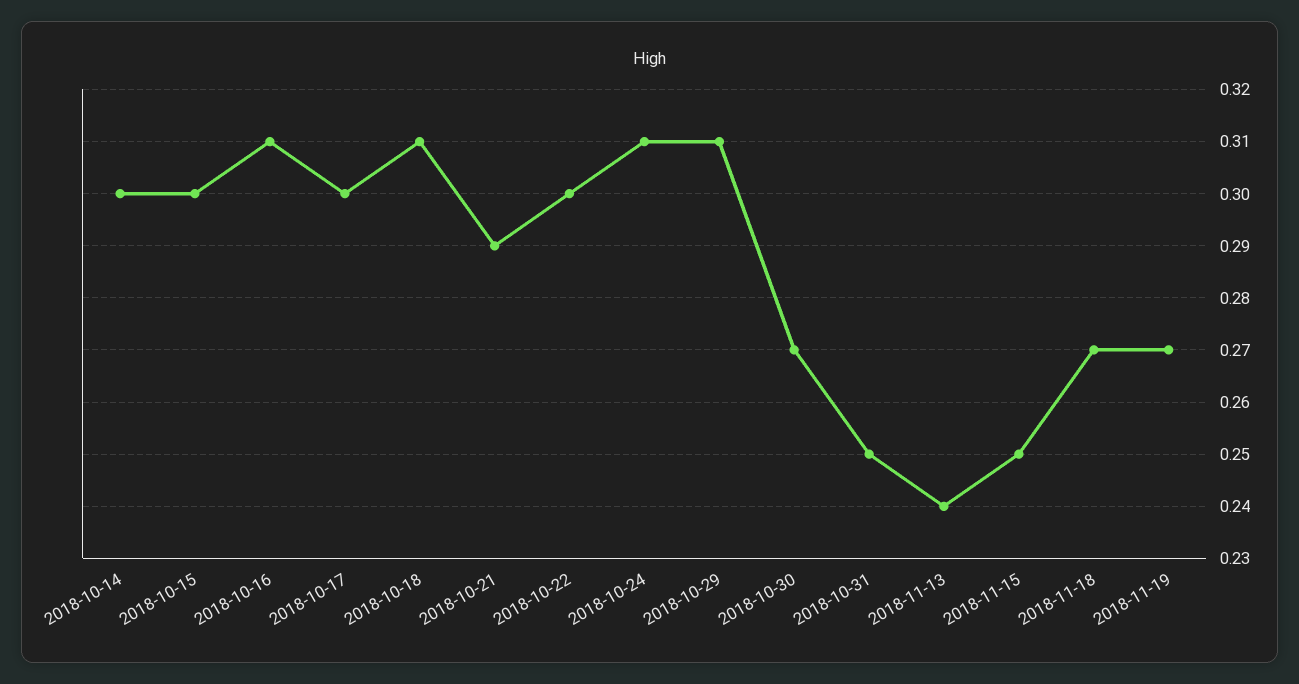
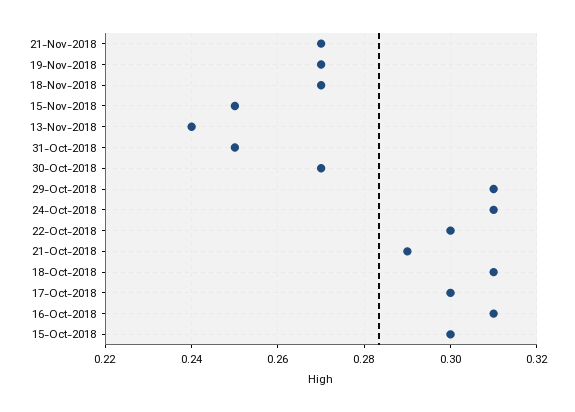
2018-10-14: 0.3 -> none
21-Nov-2018: none -> 0.27

